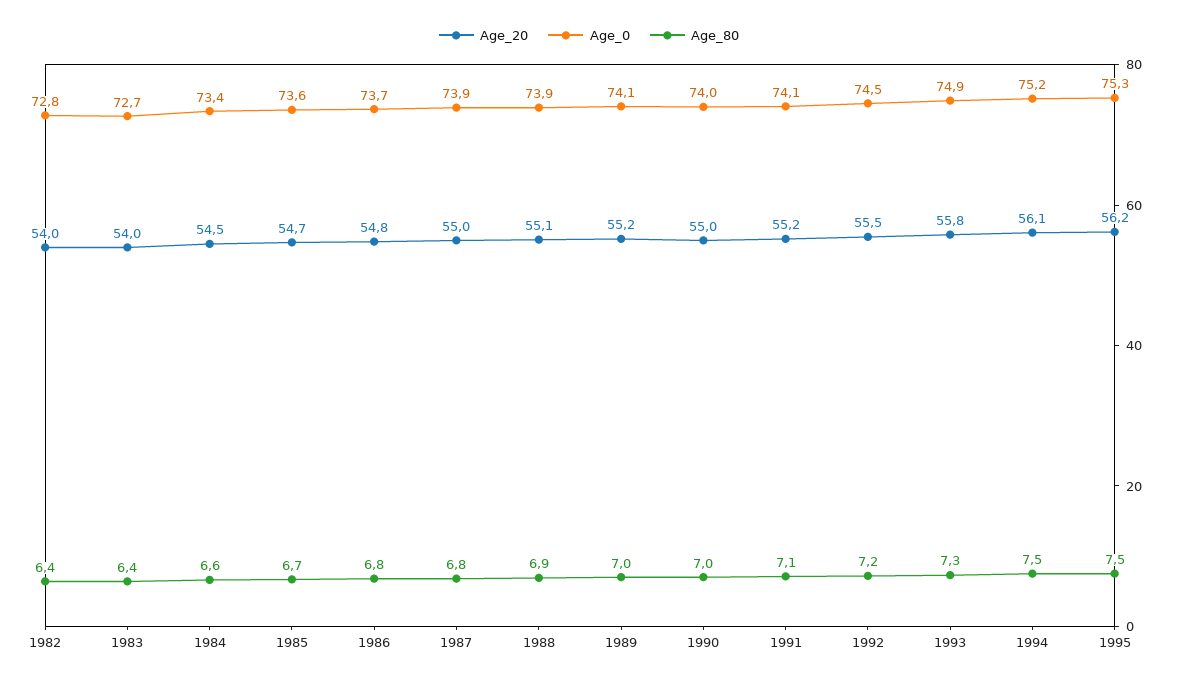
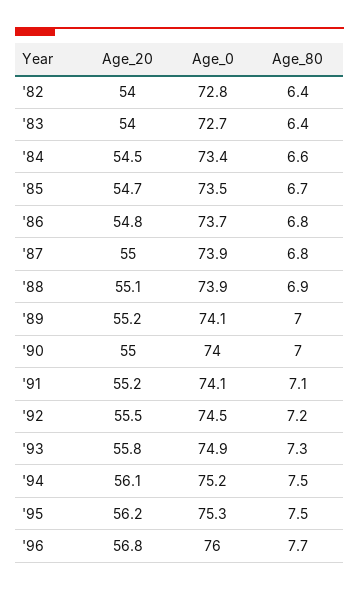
Age_0, 1985: 73.6 -> 73.5
Age_20, '96: none -> 56.8
Age_0, '96: none -> 76
Age_80, '96: none -> 7.7

